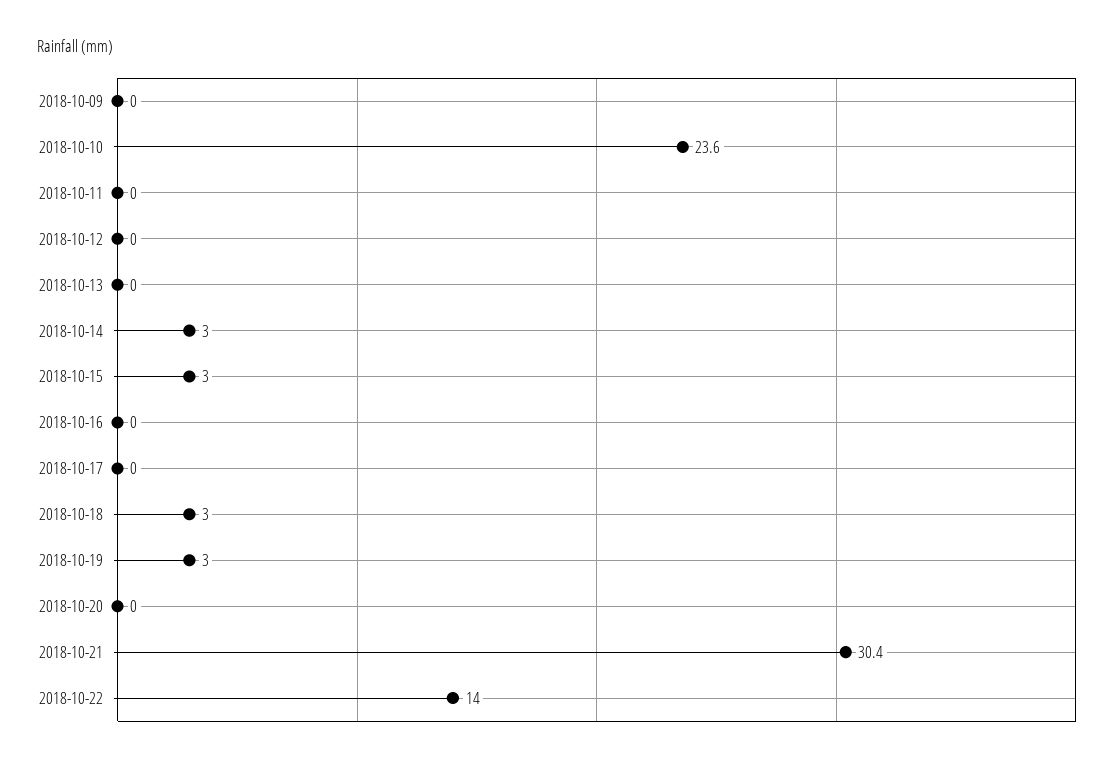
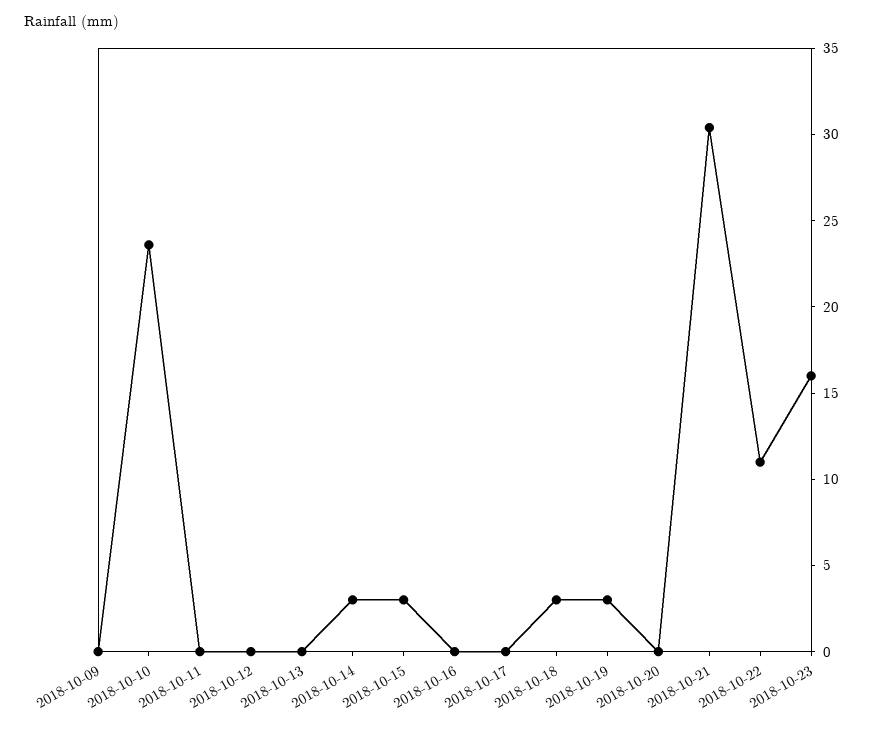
2018-10-22: 14 -> 11
2018-10-23: none -> 16

